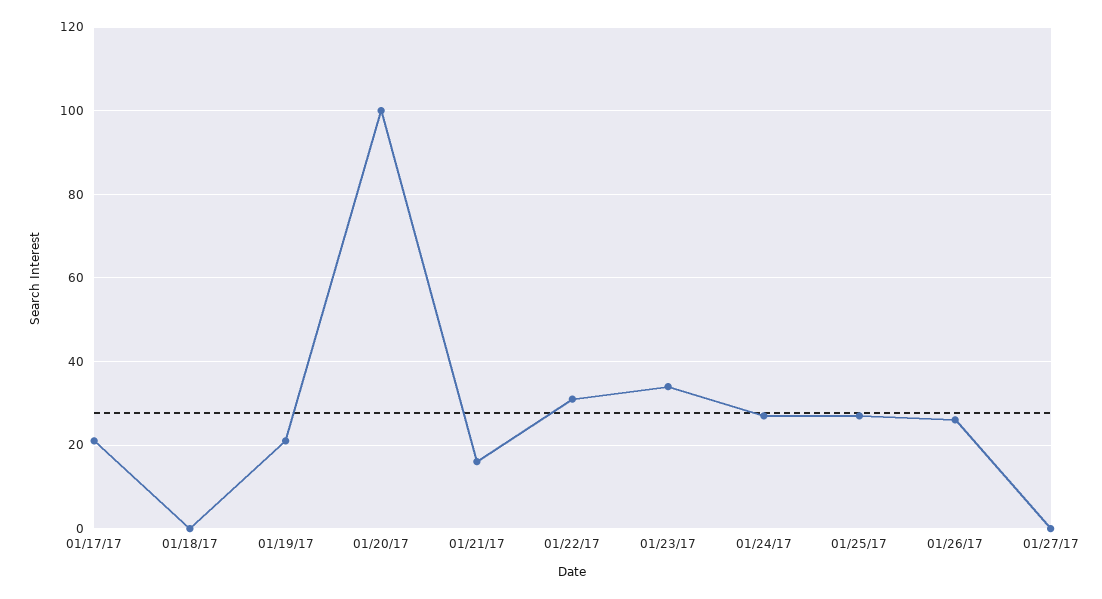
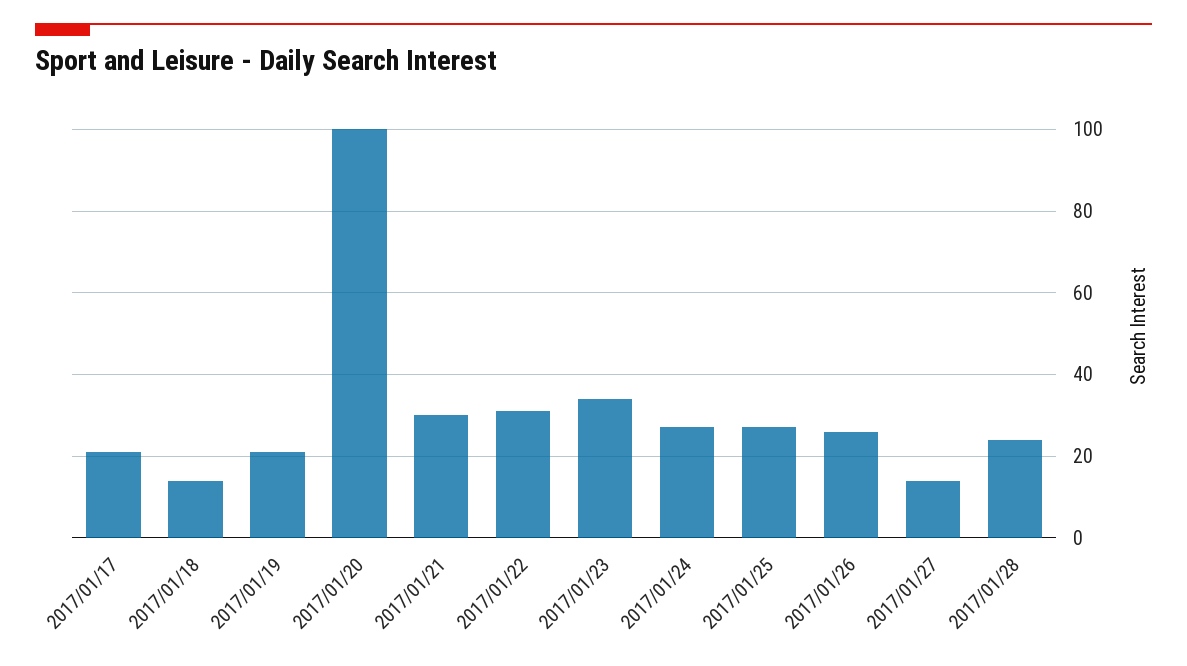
01/18/17: 0 -> 15
01/21/17: 15 -> 30
01/27/17: 0 -> 15
2017/01/28: none -> 25

